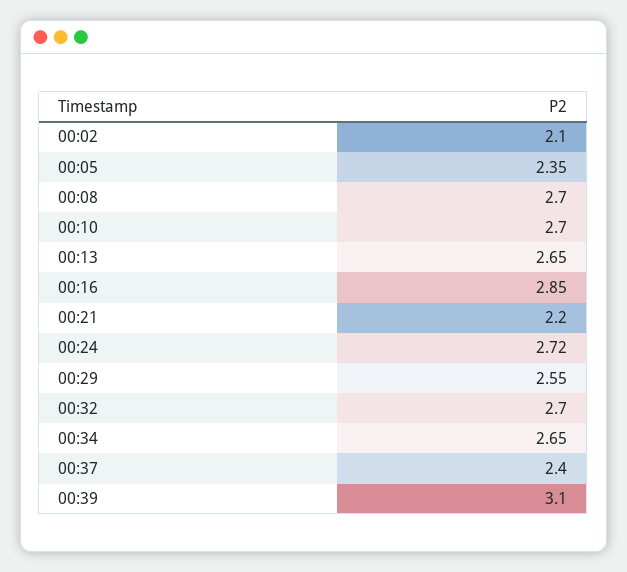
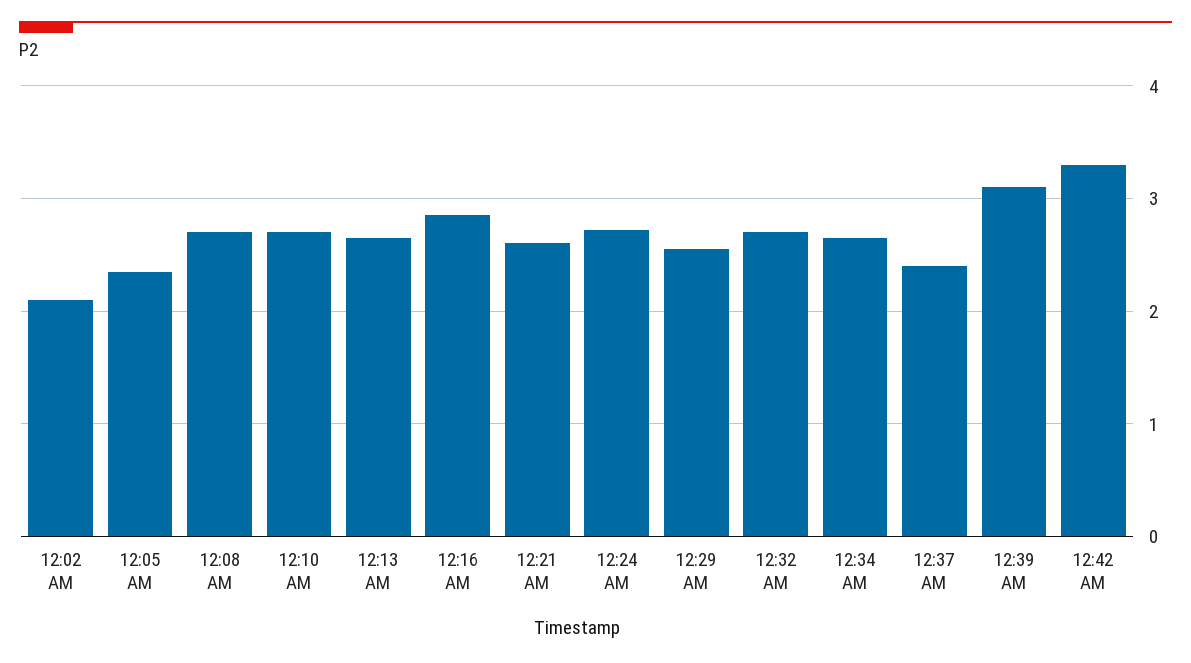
00:21: 2.2 -> 2.6
12:42 AM: none -> 3.3

